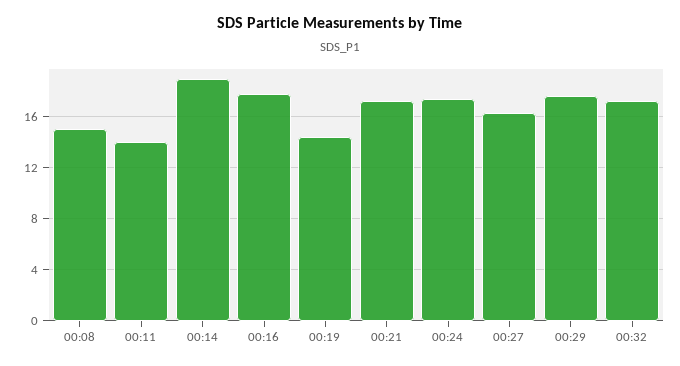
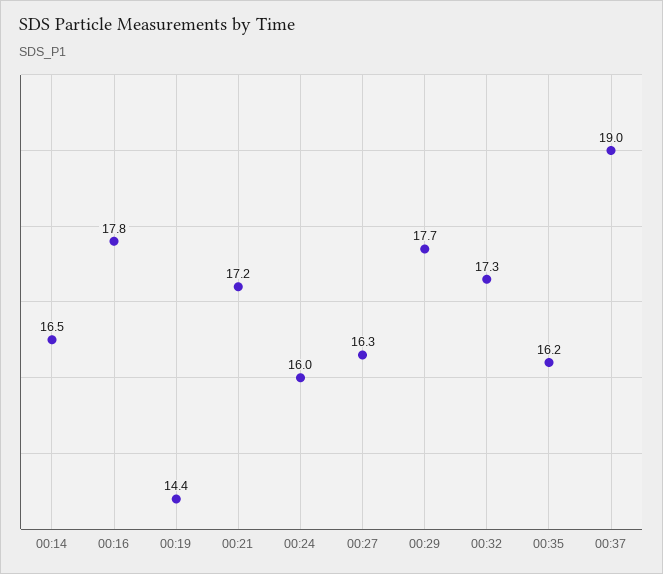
00:08: 15 -> none
00:11: 14 -> none
00:14: 19 -> 16.5
00:24: 17.5 -> 16
00:35: none -> 16.2
00:37: none -> 19

